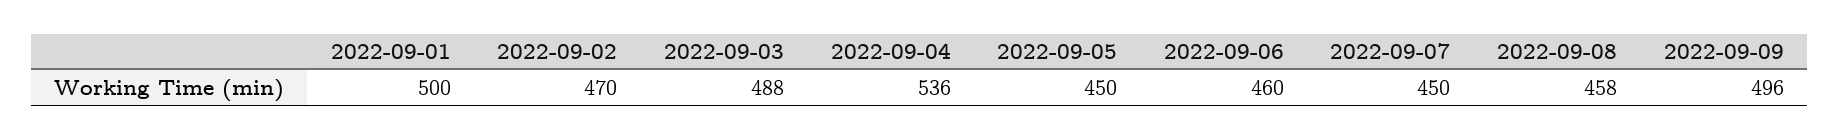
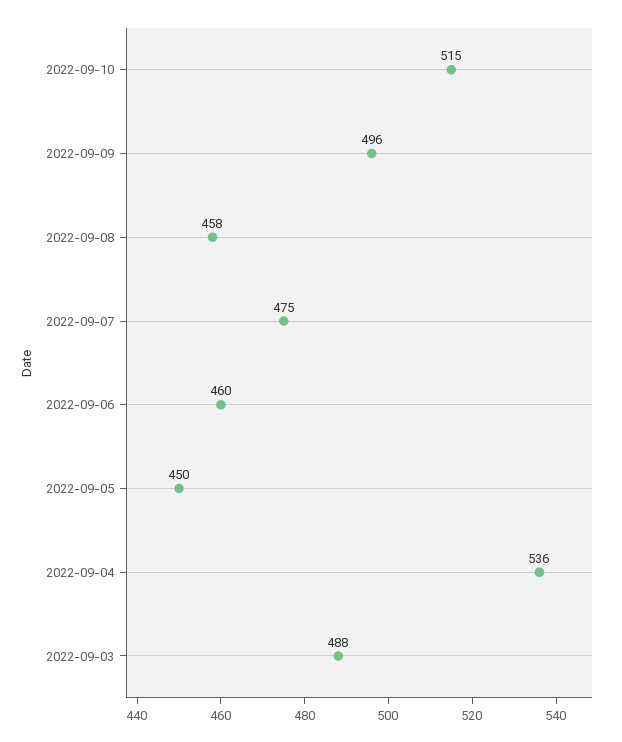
2022-09-01: 500 -> none
2022-09-02: 470 -> none
2022-09-07: 450 -> 475
2022-09-10: none -> 515

